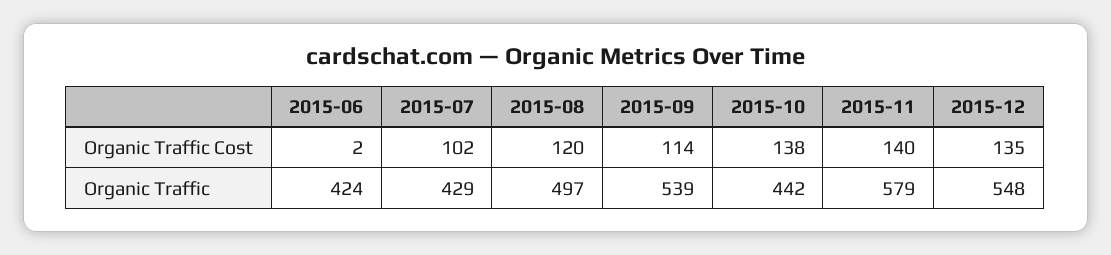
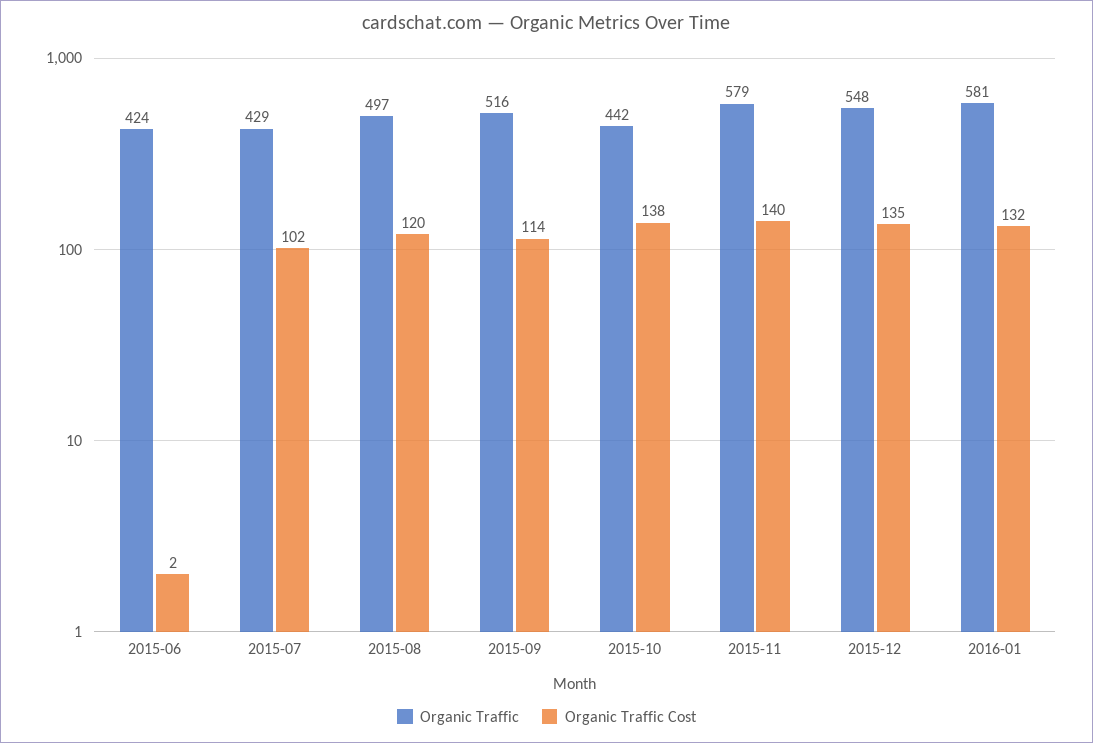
Organic Traffic, 2015-09: 539 -> 516
Organic Traffic, 2016-01: none -> 581
Organic Traffic Cost, 2016-01: none -> 132

